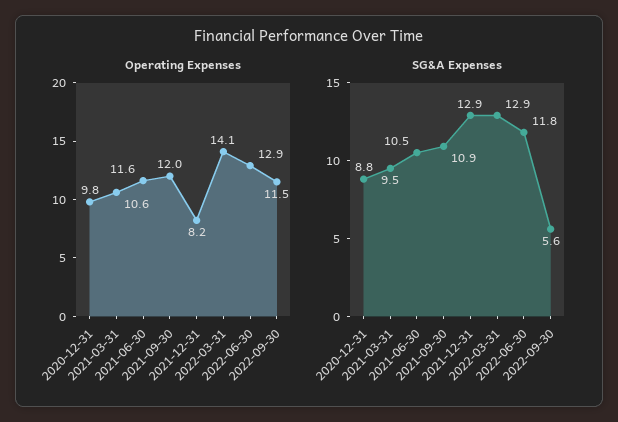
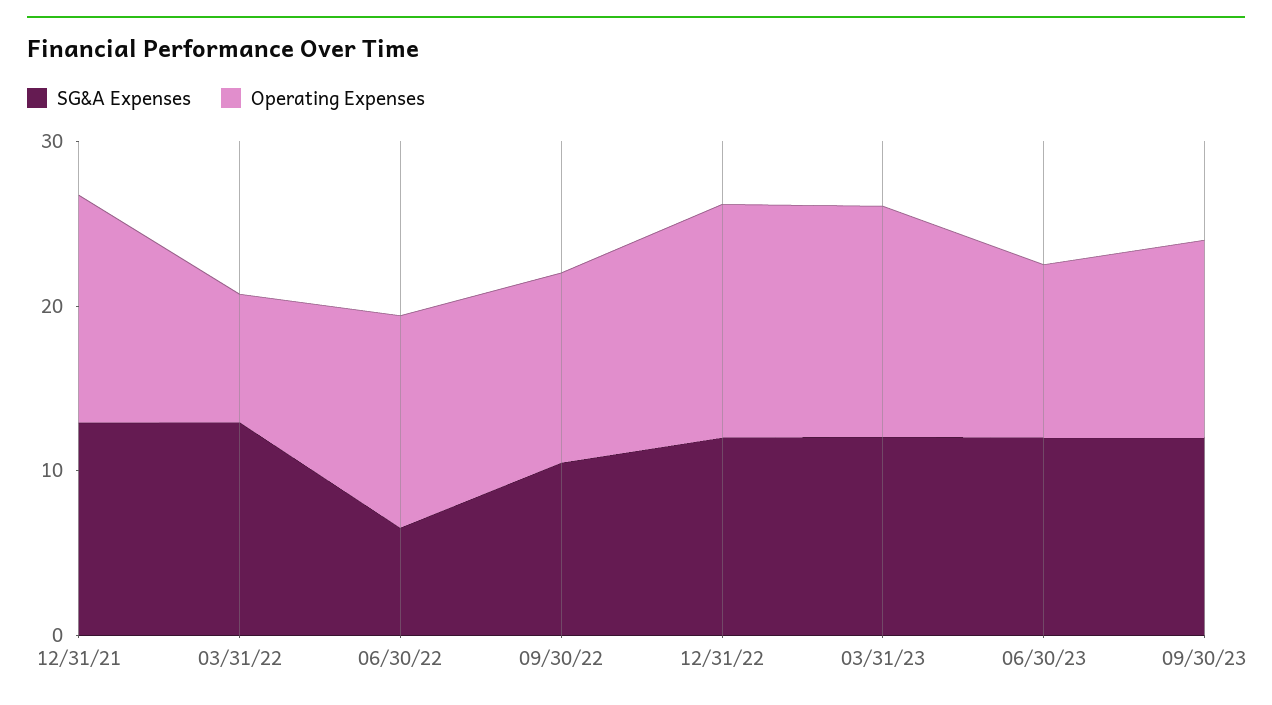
Operating Expenses, 2020-12-31: 9.8 -> none
Operating Expenses, 2021-03-31: 10.6 -> none
Operating Expenses, 2021-06-30: 11.6 -> none
Operating Expenses, 2021-09-30: 12 -> none
Operating Expenses, 2021-12-31: 8.2 -> 14
Operating Expenses, 2022-03-31: 14.1 -> 8
SG&A Expenses, 2020-12-31: 8.8 -> none
SG&A Expenses, 2021-03-31: 9.5 -> none
SG&A Expenses, 2021-06-30: 10.5 -> none
SG&A Expenses, 2021-09-30: 10.9 -> none
SG&A Expenses, 2022-06-30: 11.8 -> 6
SG&A Expenses, 2022-09-30: 5.6 -> 10
SG&A Expenses, 12/31/22: none -> 12
Operating Expenses, 12/31/22: none -> 14
SG&A Expenses, 03/31/23: none -> 12
Operating Expenses, 03/31/23: none -> 14
SG&A Expenses, 06/30/23: none -> 12
Operating Expenses, 06/30/23: none -> 10
SG&A Expenses, 09/30/23: none -> 12
Operating Expenses, 09/30/23: none -> 12

